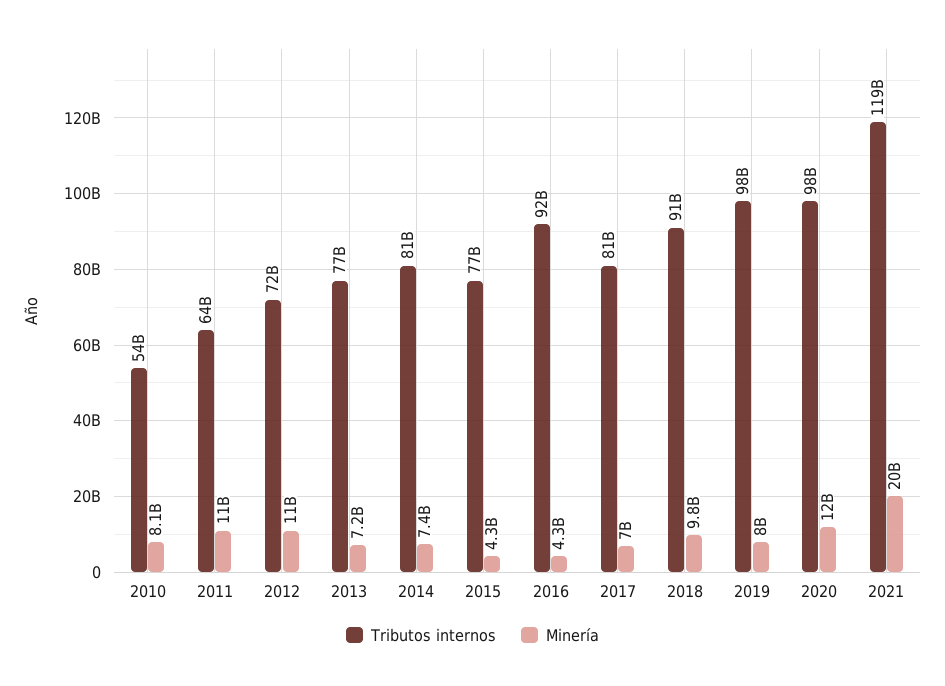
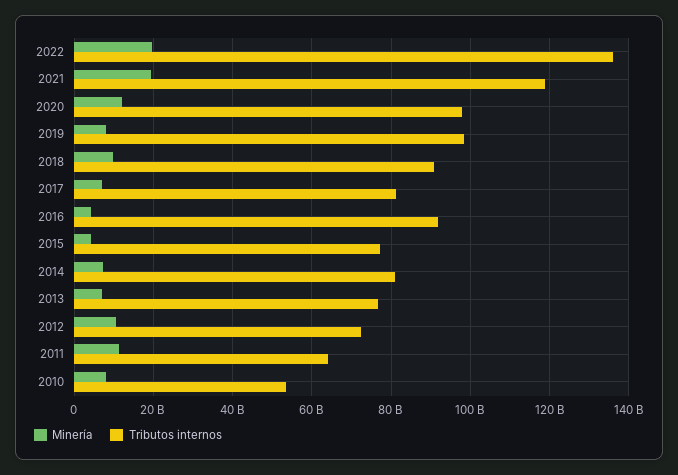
Minería, 2022: none -> 20000000000
Tributos internos, 2022: none -> 136000000000

